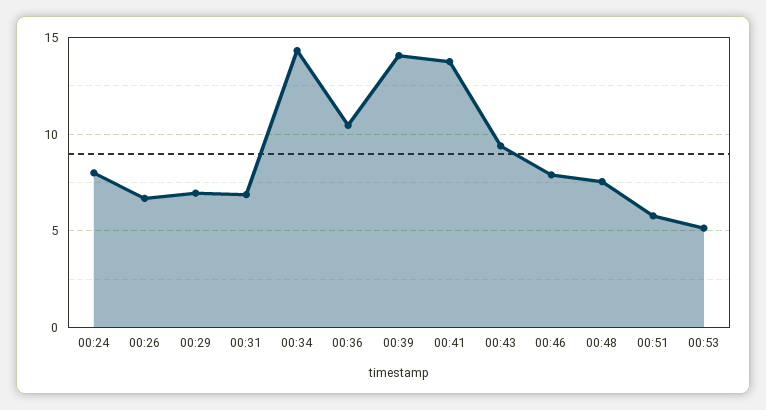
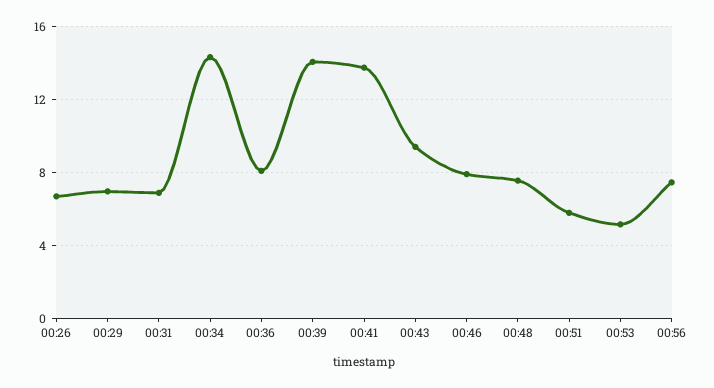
00:24: 8 -> none
00:36: 10.5 -> 8
00:56: none -> 7.5

